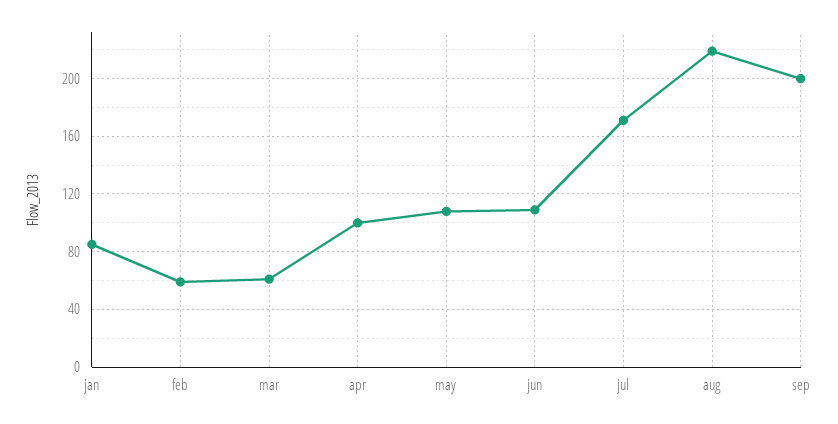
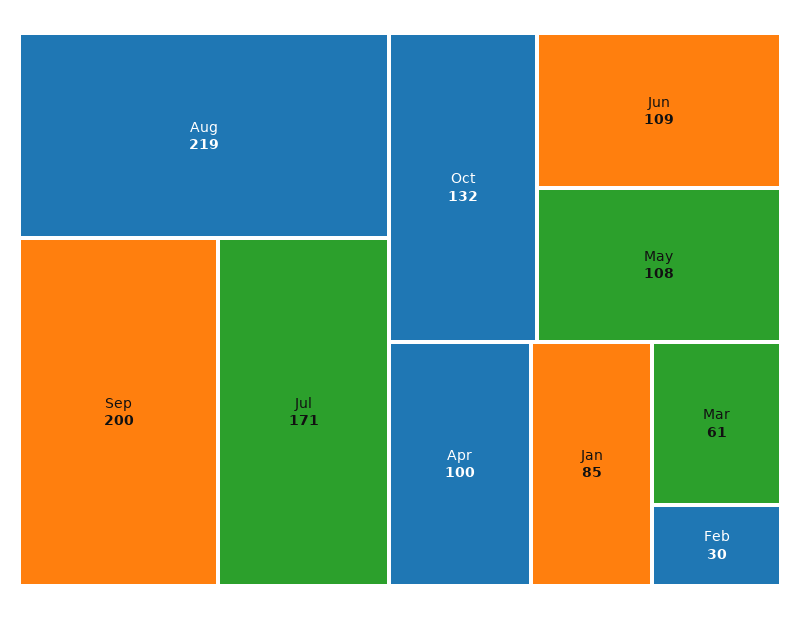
feb: 60 -> 30
Oct: none -> 132

